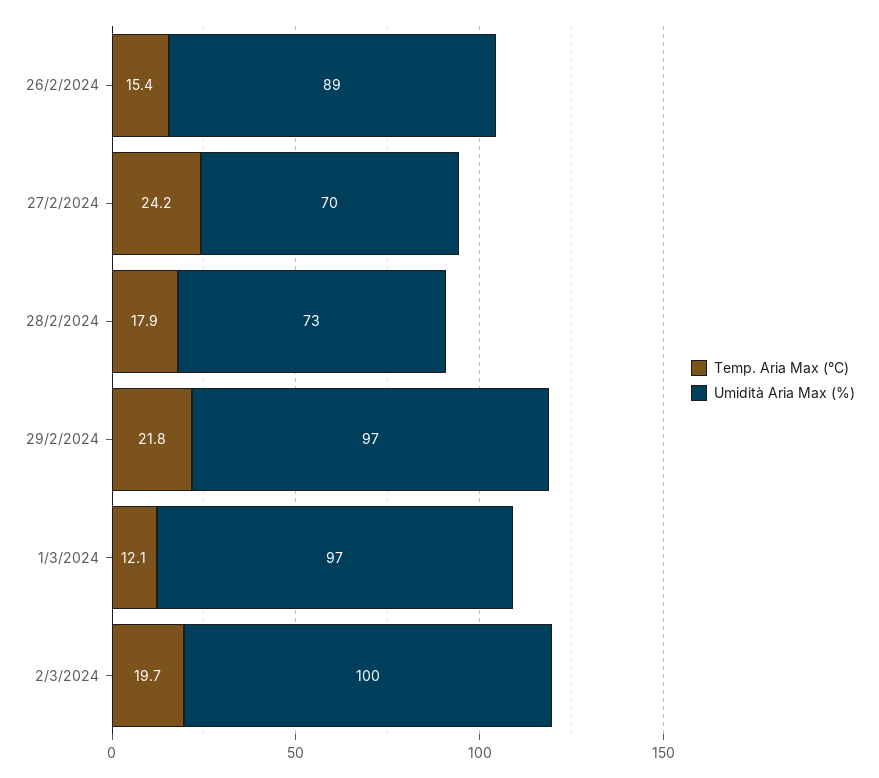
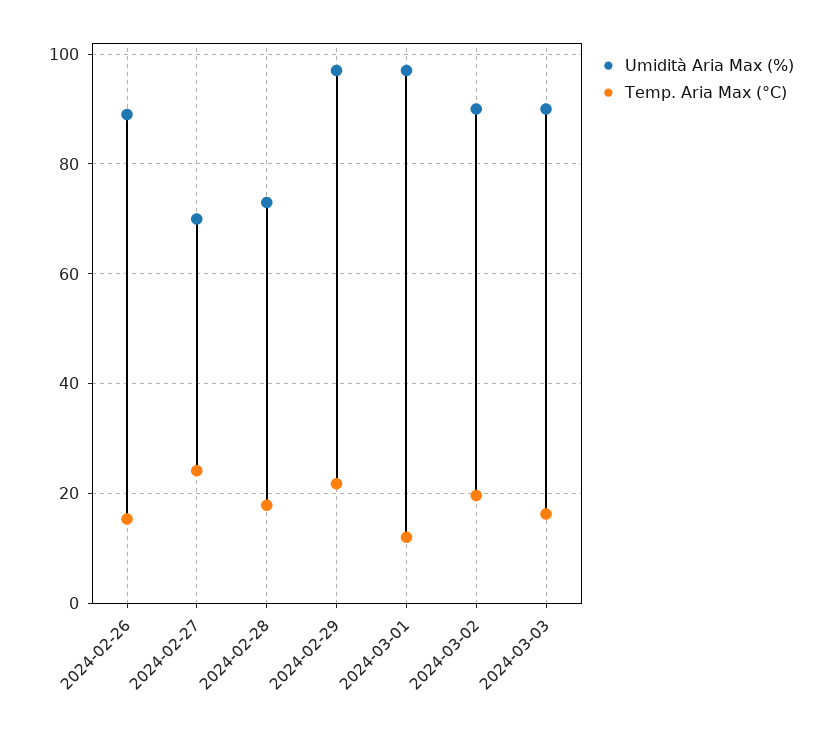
Umidità Aria Max (%), 2/3/2024: 100 -> 90
Umidità Aria Max (%), 2024-03-03: none -> 90
Temp. Aria Max (°C), 2024-03-03: none -> 16

